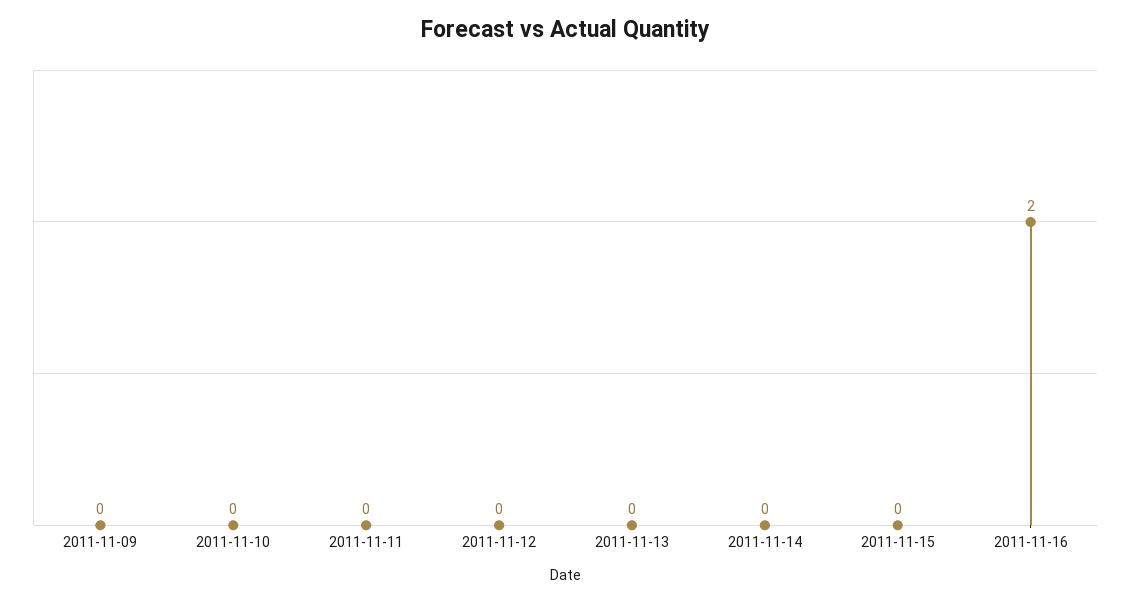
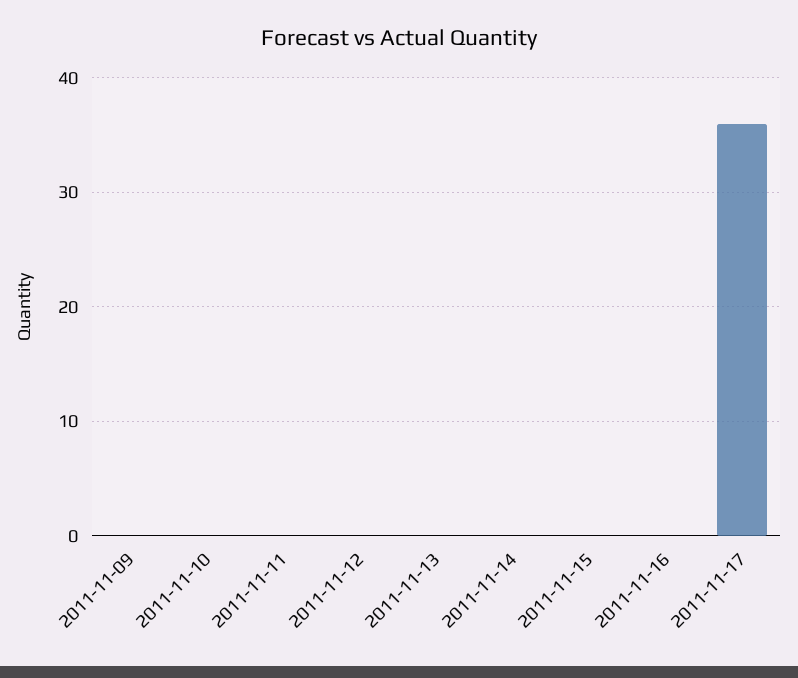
2011-11-16: 2 -> 0
2011-11-17: none -> 36

